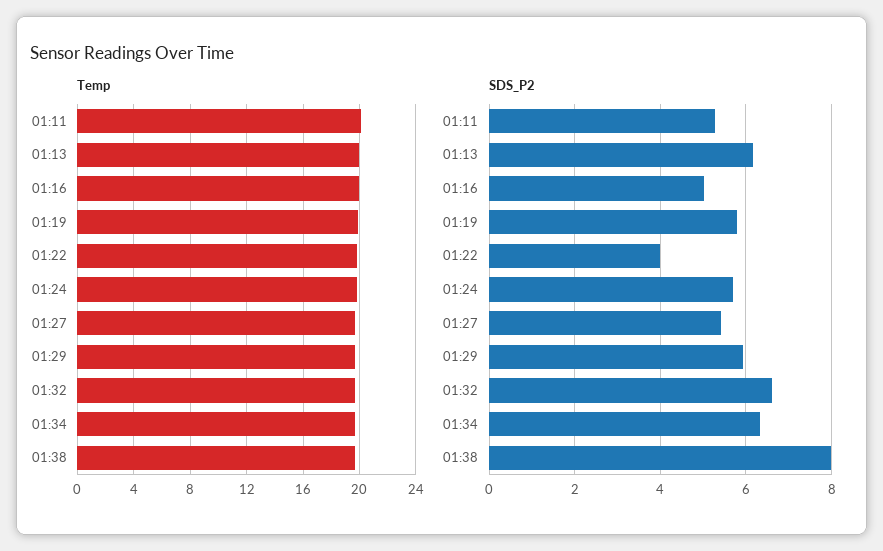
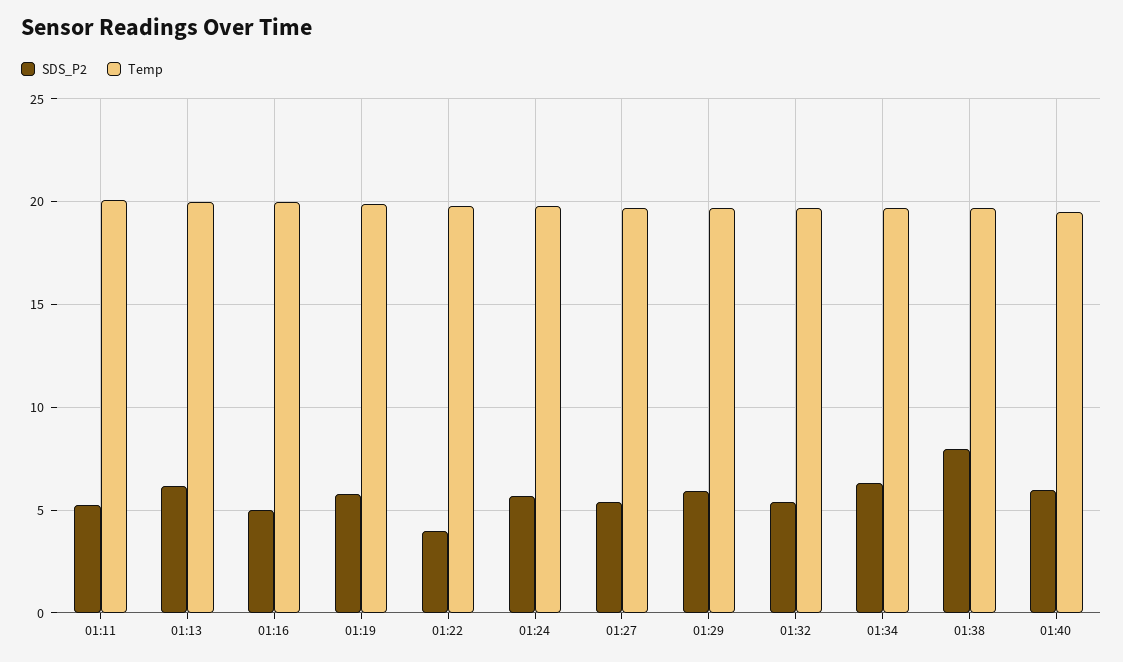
SDS_P2, 01:32: 6.6 -> 5.5
SDS_P2, 01:40: none -> 6
Temp, 01:40: none -> 19.5

